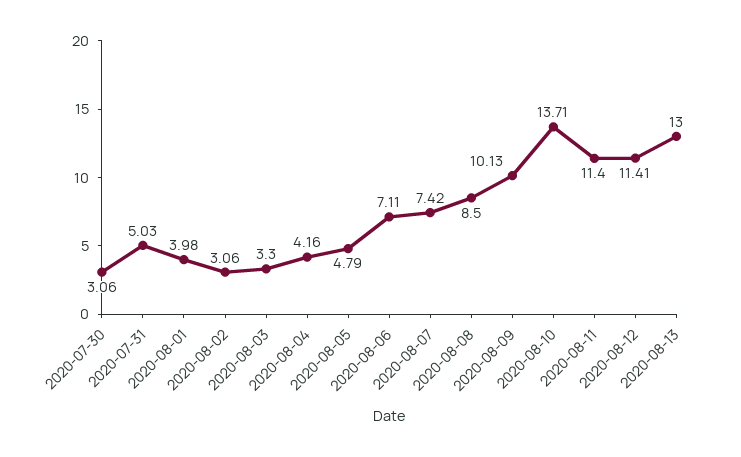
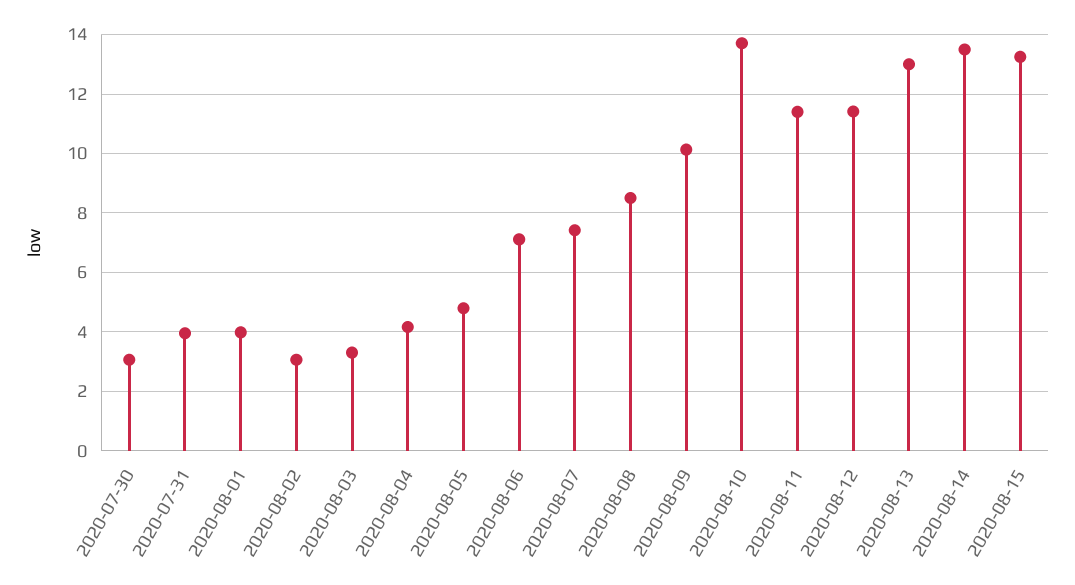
2020-07-31: 5.03 -> 4
2020-08-14: none -> 13.5
2020-08-15: none -> 13.25

